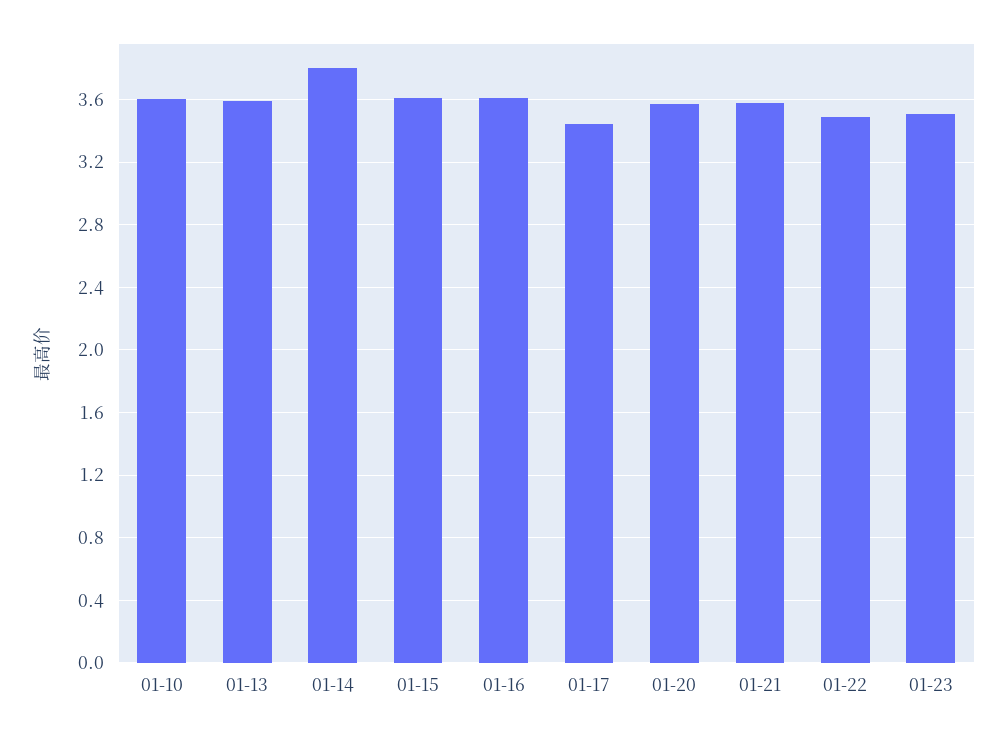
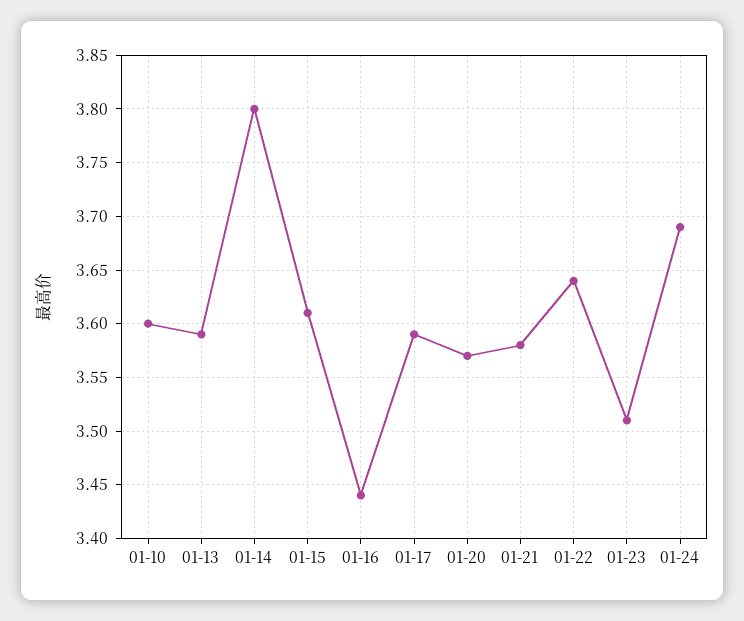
01-16: 3.6 -> 3.44
01-17: 3.45 -> 3.59
01-22: 3.5 -> 3.64
01-24: none -> 3.69

